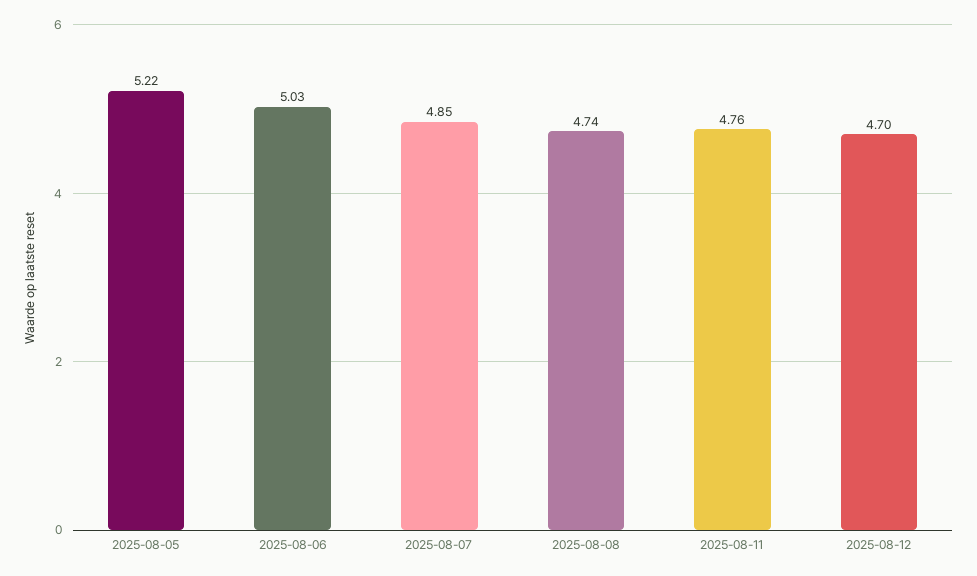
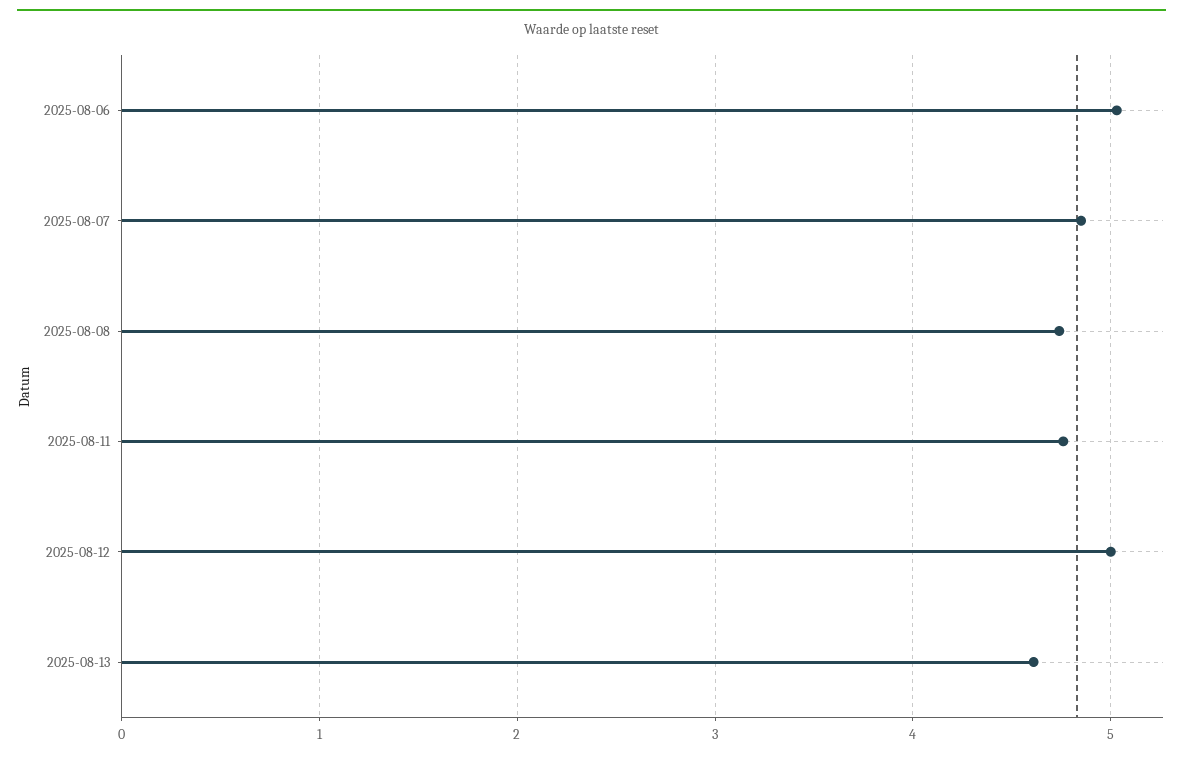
2025-08-05: 5.22 -> none
2025-08-12: 4.7 -> 5
2025-08-13: none -> 4.6

